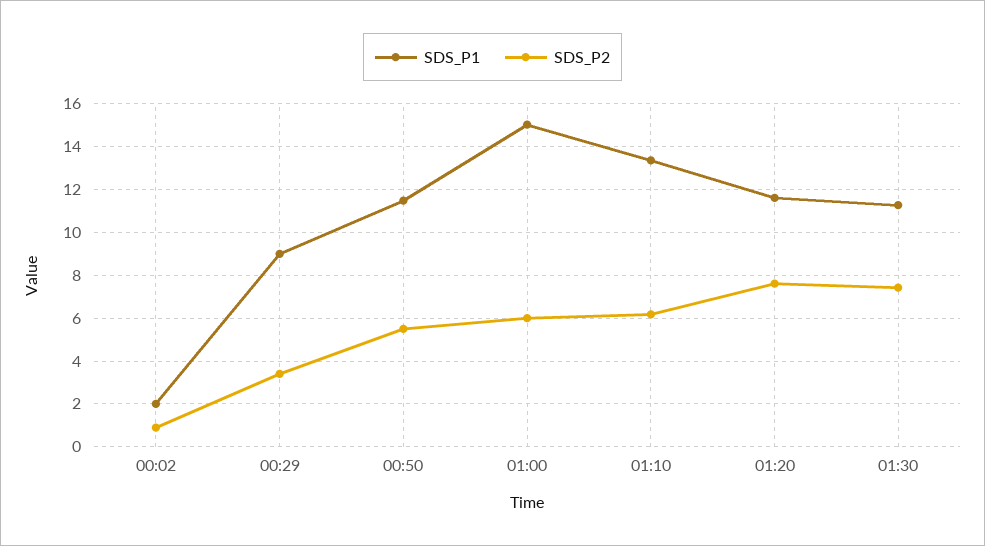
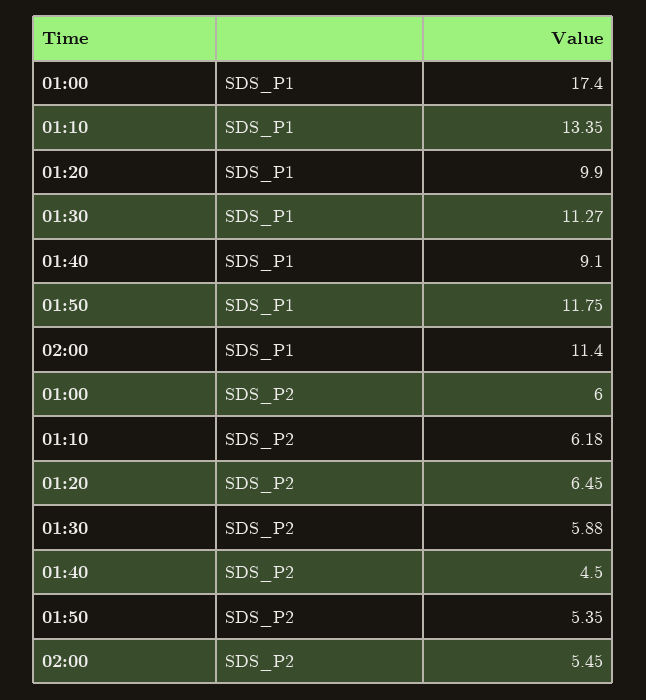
SDS_P1, 00:02: 2 -> none
SDS_P2, 00:02: 1 -> none
SDS_P1, 00:29: 9 -> none
SDS_P2, 00:29: 3.5 -> none
SDS_P1, 00:50: 11.5 -> none
SDS_P2, 00:50: 5.5 -> none
SDS_P1, 01:00: 15 -> 17.4
SDS_P1, 01:20: 11.5 -> 9.9
SDS_P2, 01:20: 7.5 -> 6.45
SDS_P2, 01:30: 7.5 -> 5.88
SDS_P1, 01:40: none -> 9.1
SDS_P1, 01:50: none -> 11.75
SDS_P1, 02:00: none -> 11.4
SDS_P2, 01:40: none -> 4.5
SDS_P2, 01:50: none -> 5.35
SDS_P2, 02:00: none -> 5.45

